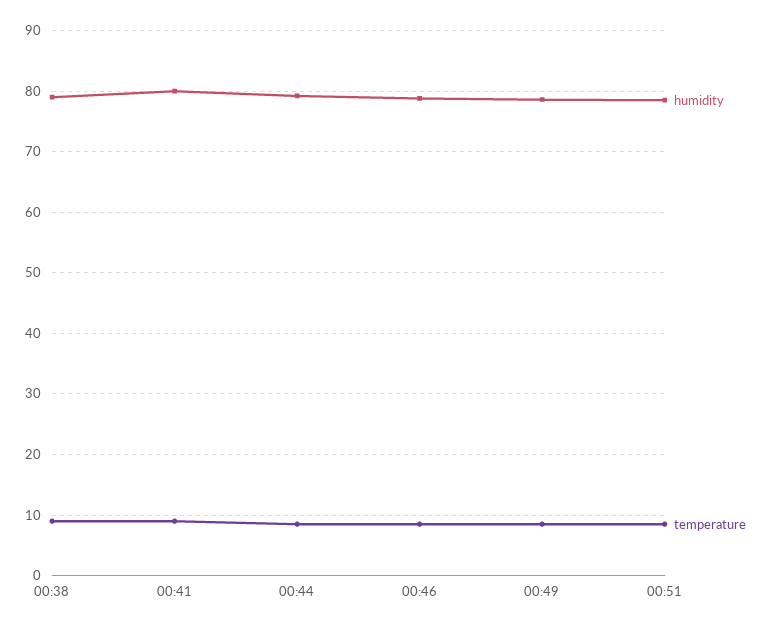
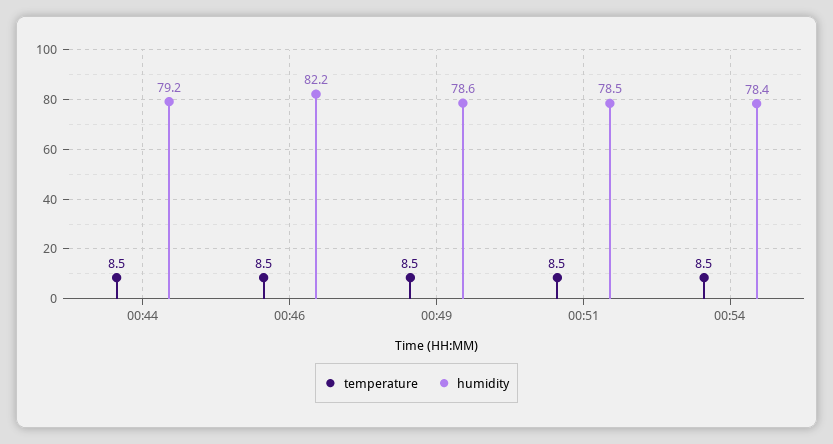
humidity, 00:38: 79 -> none
temperature, 00:38: 9 -> none
humidity, 00:41: 80 -> none
temperature, 00:41: 9 -> none
humidity, 00:46: 79 -> 82.2
temperature, 00:54: none -> 8.5
humidity, 00:54: none -> 78.4

